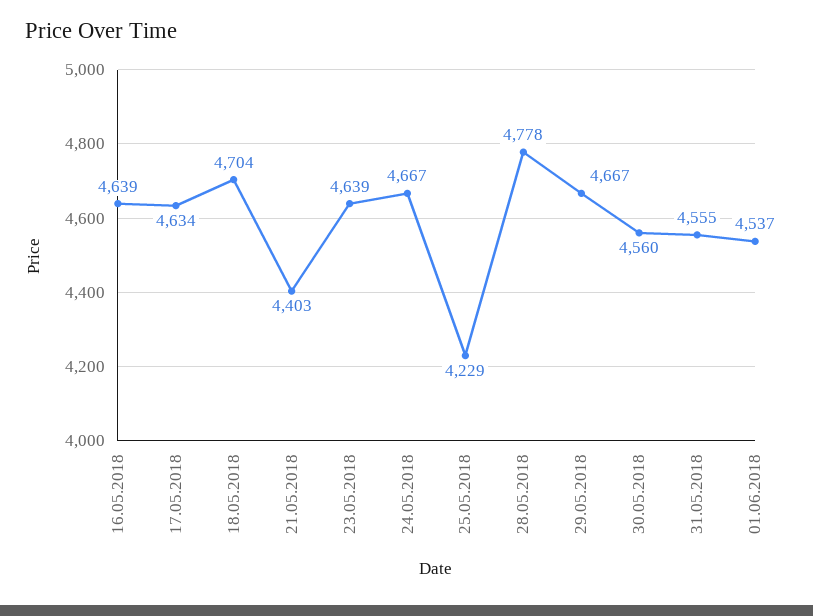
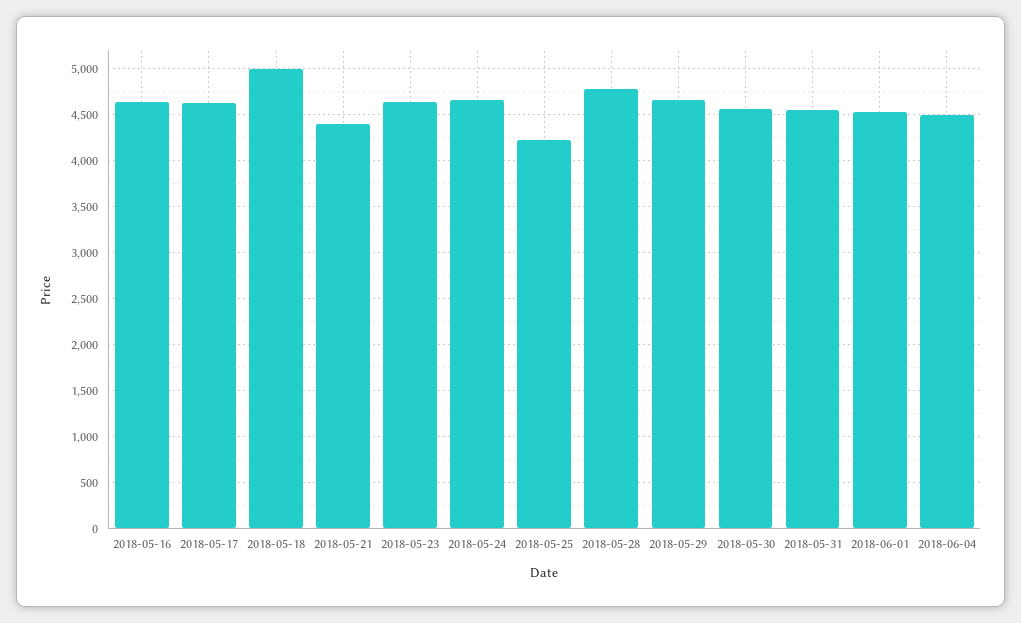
18.05.2018: 4704 -> 5000
2018-06-04: none -> 4500

